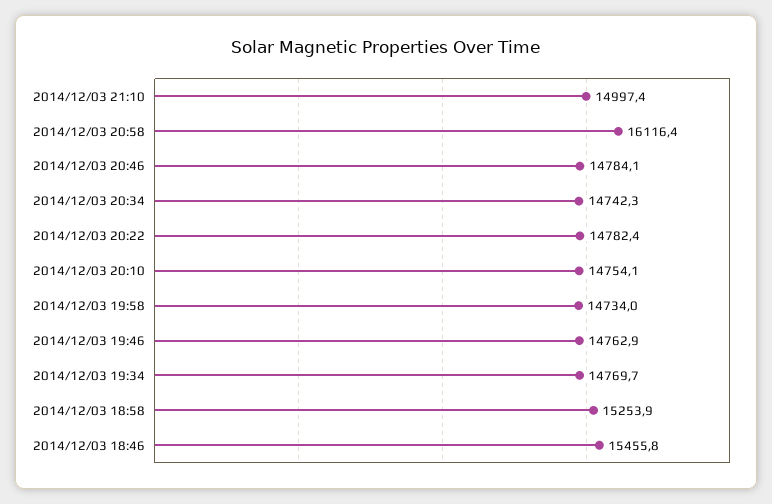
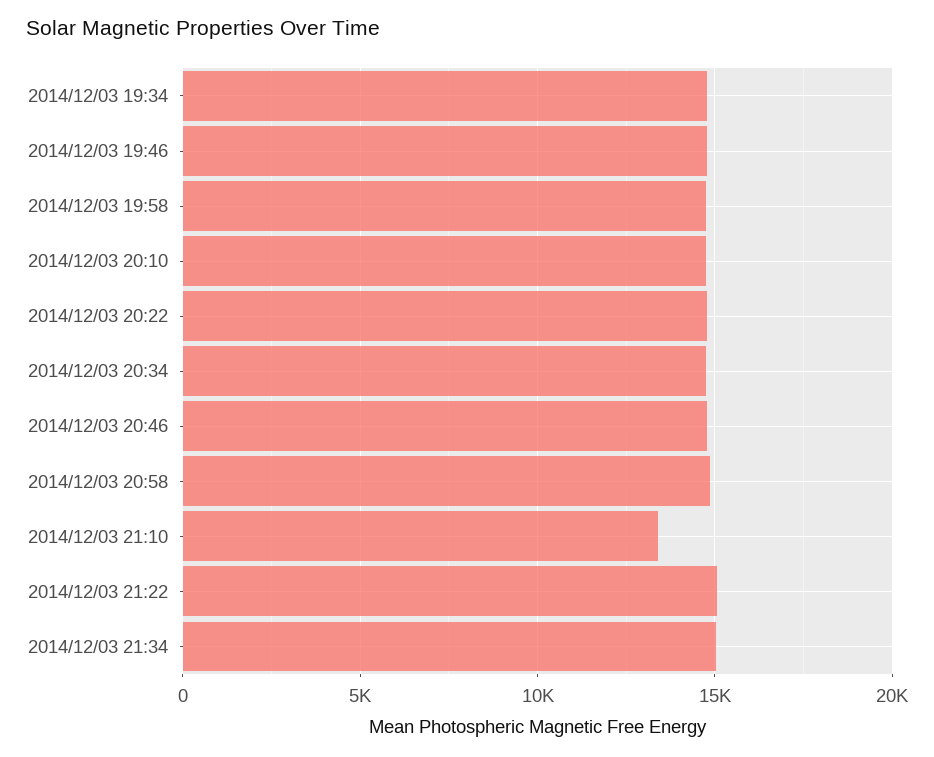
2014/12/03 21:10: 14997.4 -> 13500
2014/12/03 20:58: 16116.4 -> 15000
2014/12/03 18:58: 15253.9 -> none
2014/12/03 18:46: 15455.8 -> none
2014/12/03 21:22: none -> 15000
2014/12/03 21:34: none -> 15000

